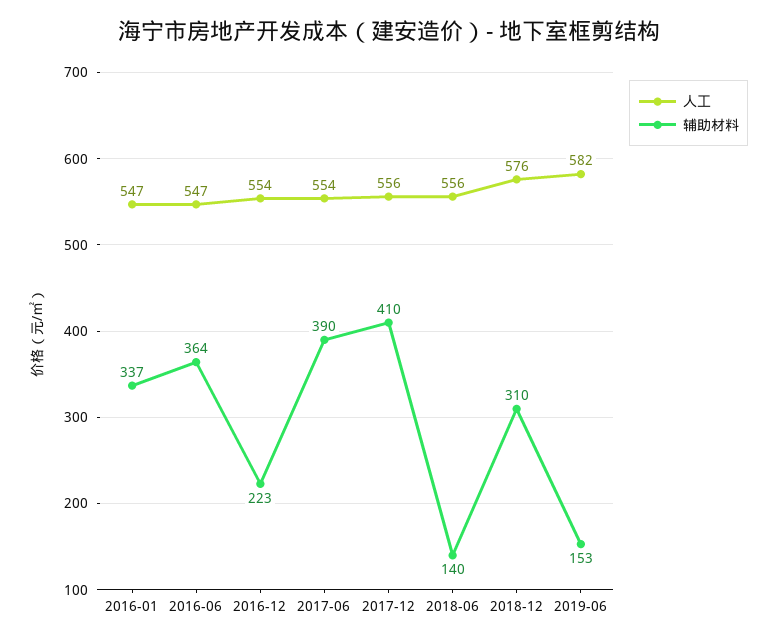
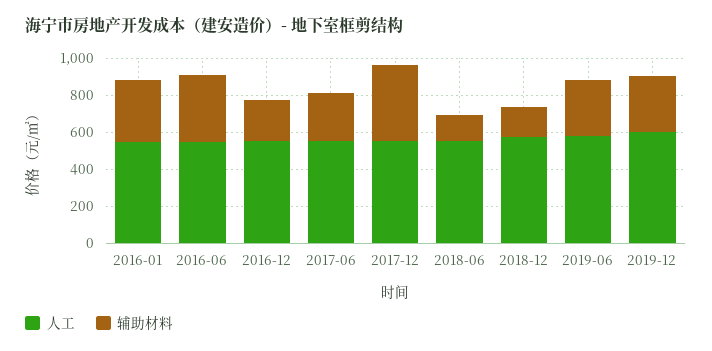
辅助材料, 2017-06: 390 -> 250
辅助材料, 2018-12: 310 -> 150
辅助材料, 2019-06: 153 -> 300
人工, 2019-12: none -> 600
辅助材料, 2019-12: none -> 300

